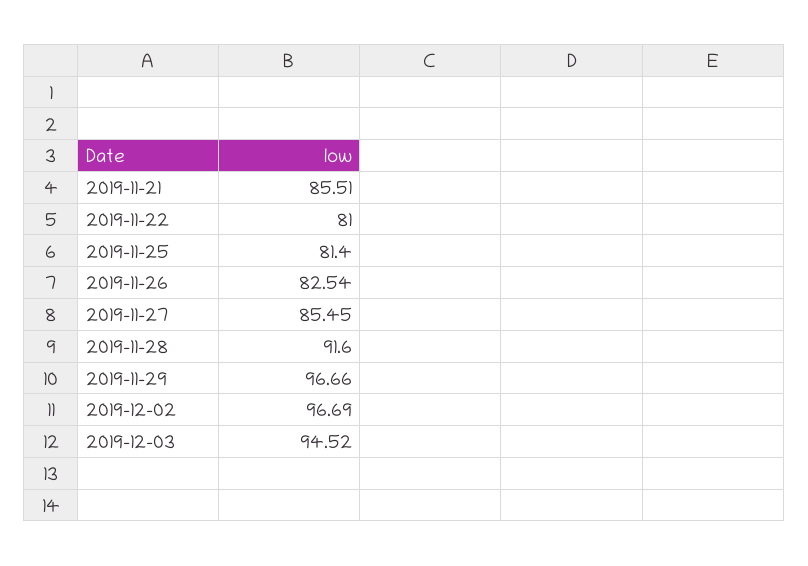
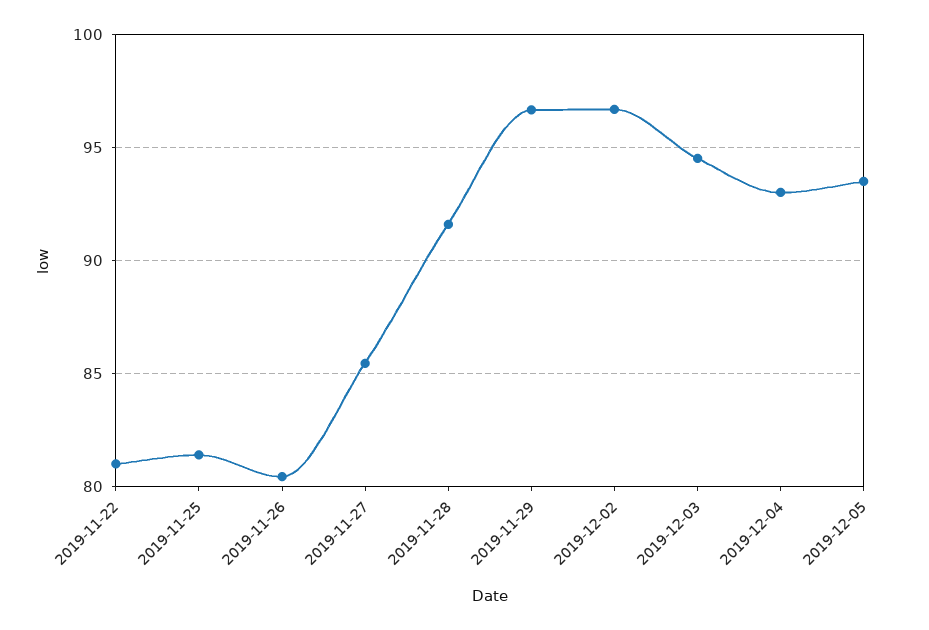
2019-11-21: 85.51 -> none
2019-11-26: 82.54 -> 80.5
2019-12-04: none -> 93
2019-12-05: none -> 93.5

